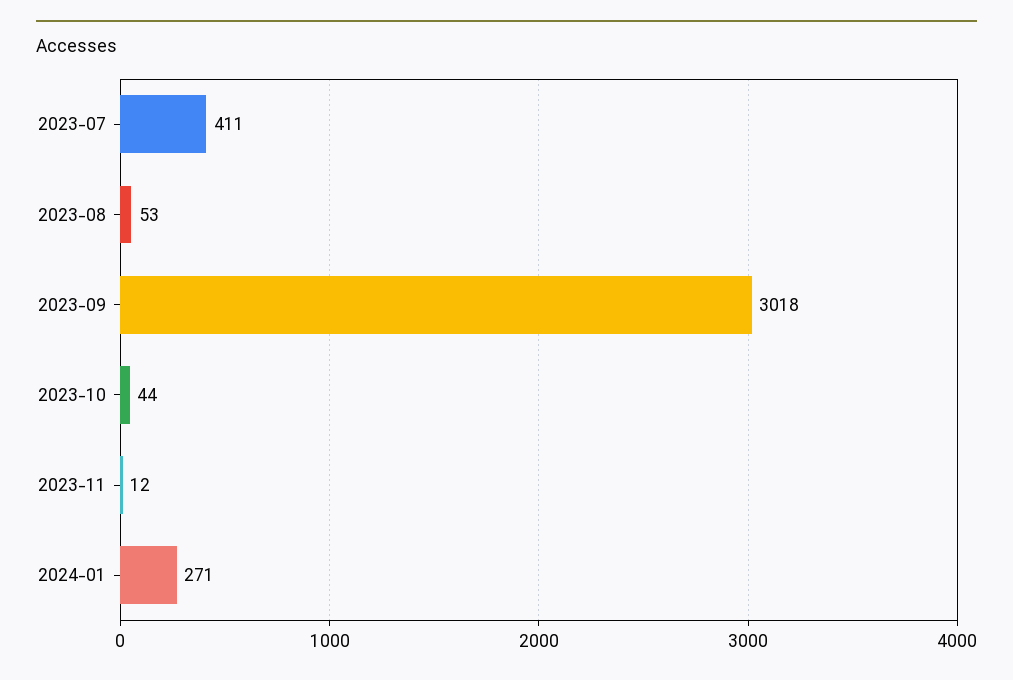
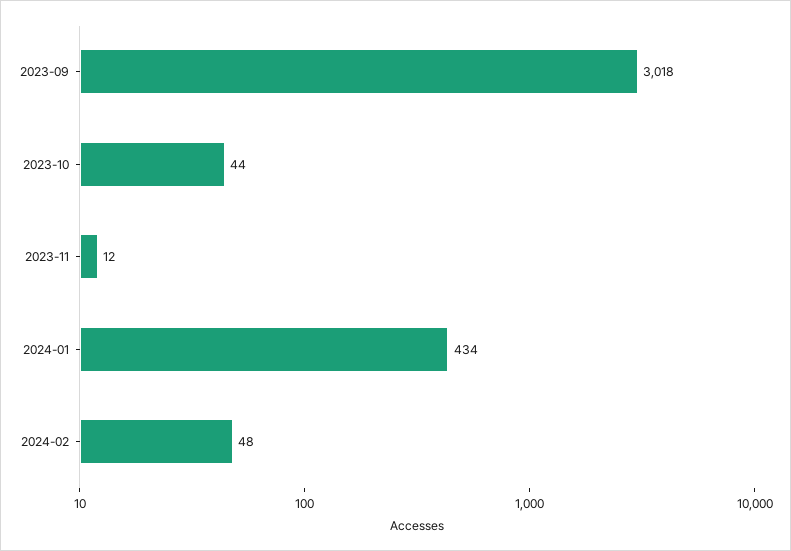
2023-07: 411 -> none
2023-08: 53 -> none
2024-01: 271 -> 434
2024-02: none -> 48

